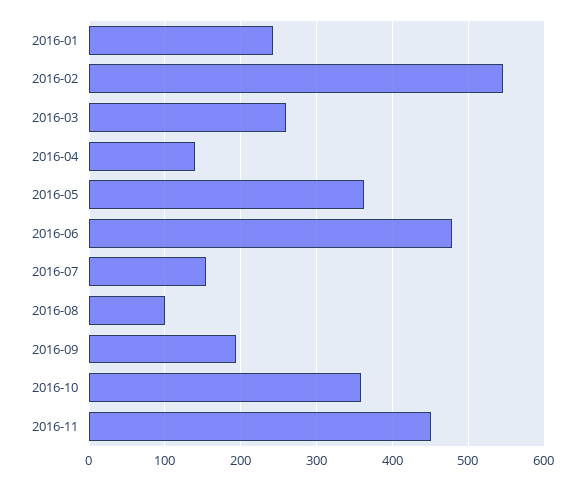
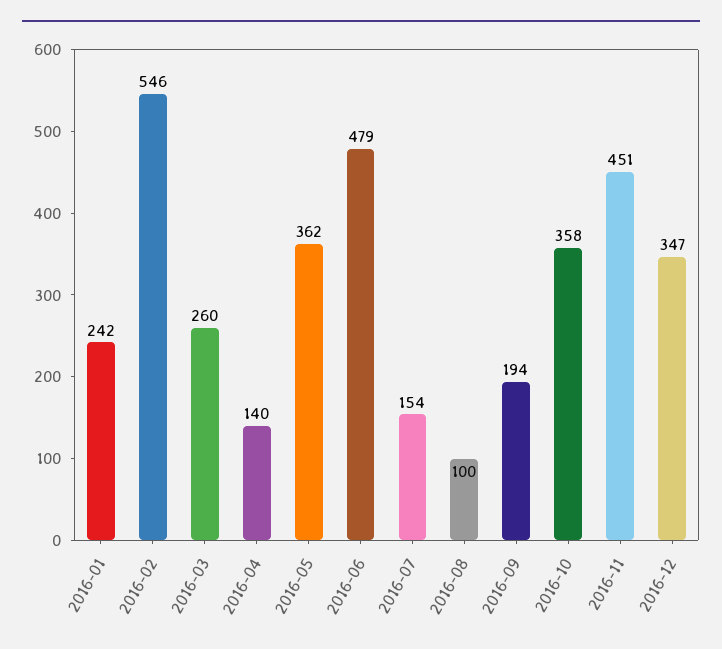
2016-12: none -> 347

